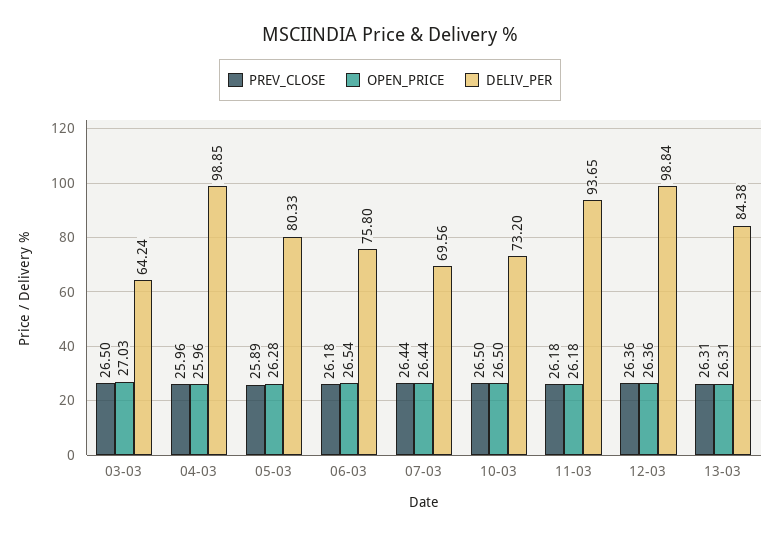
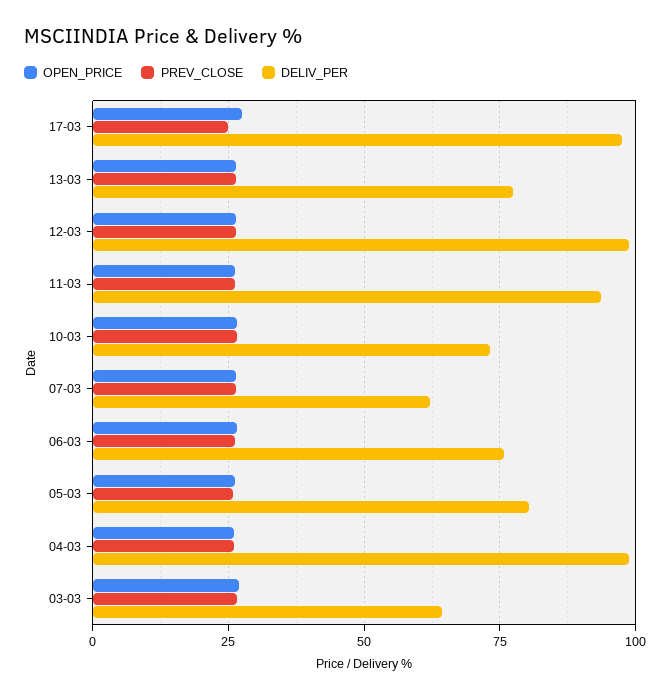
DELIV_PER, 07-03: 69.56 -> 62.5
DELIV_PER, 13-03: 84.38 -> 77.5
OPEN_PRICE, 17-03: none -> 27.5
PREV_CLOSE, 17-03: none -> 25
DELIV_PER, 17-03: none -> 97.5

